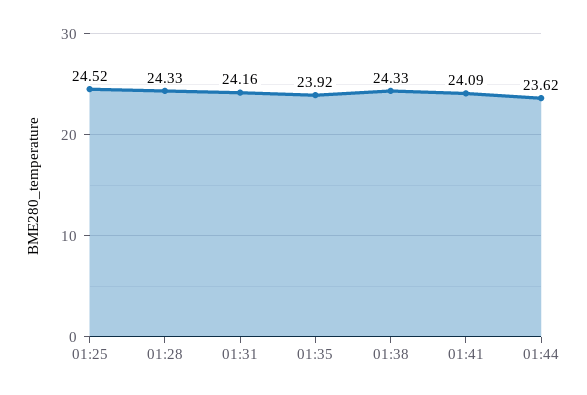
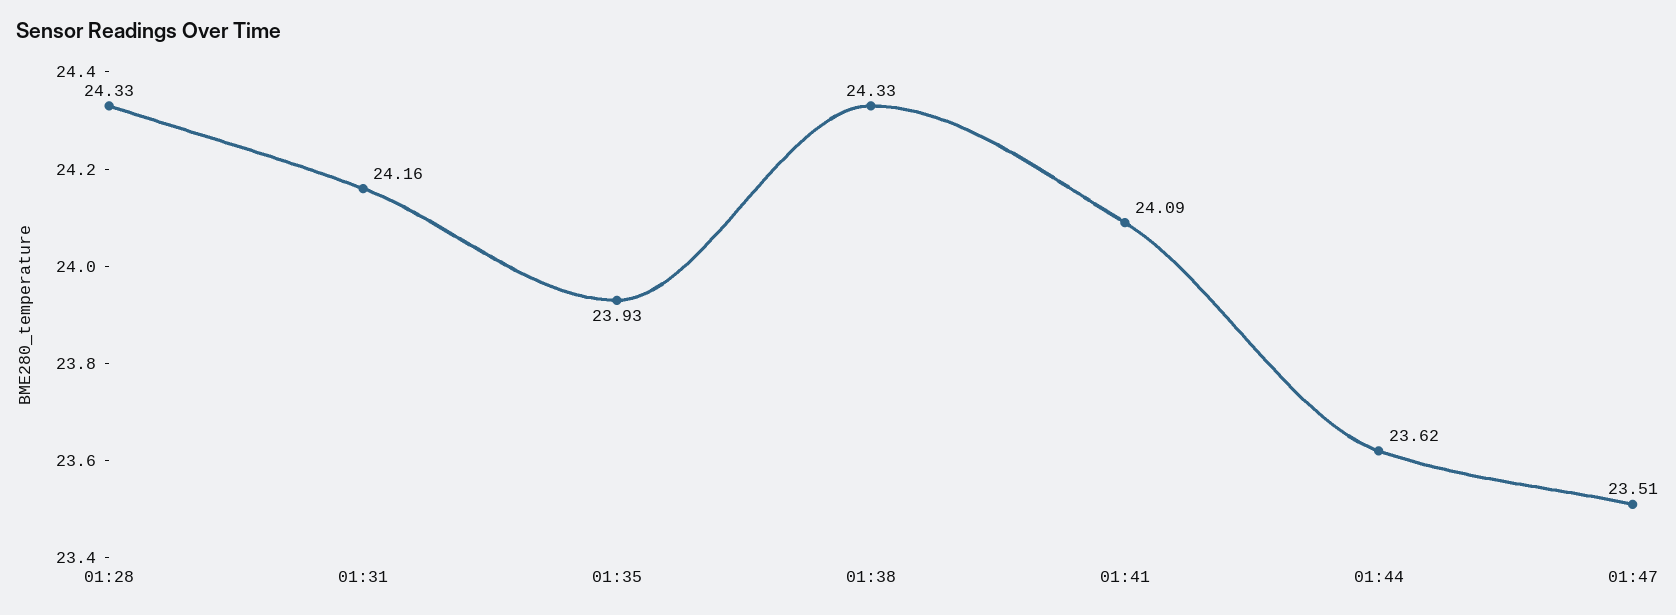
01:25: 24.52 -> none
01:35: 23.92 -> 23.93
01:47: none -> 23.51

